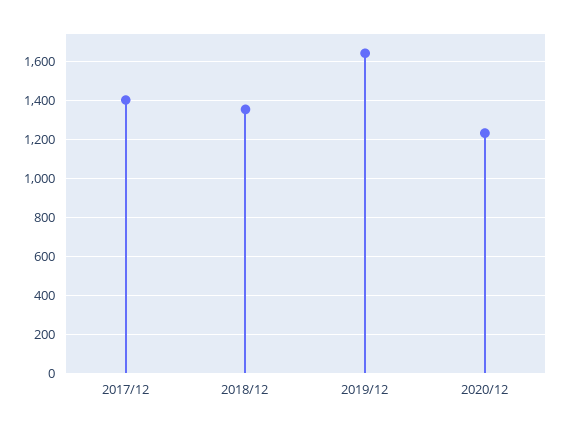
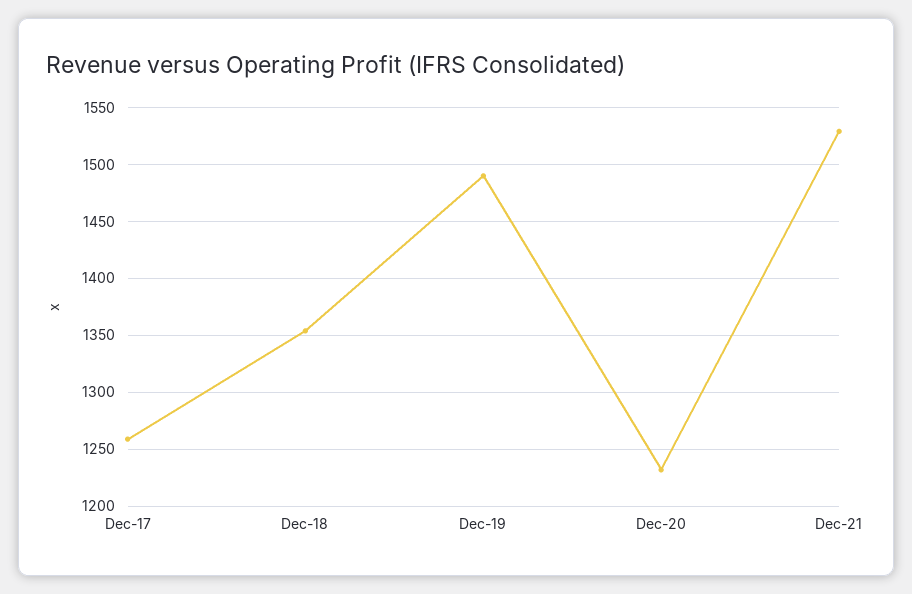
2017/12: 1400 -> 1260
2019/12: 1650 -> 1490
Dec-21: none -> 1530

